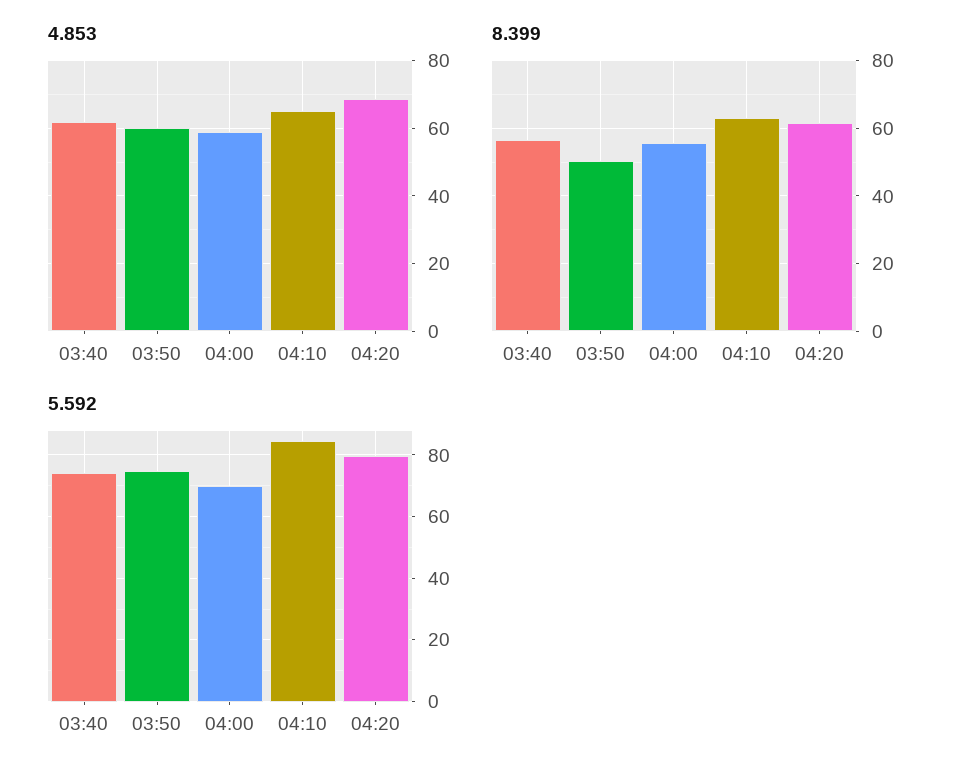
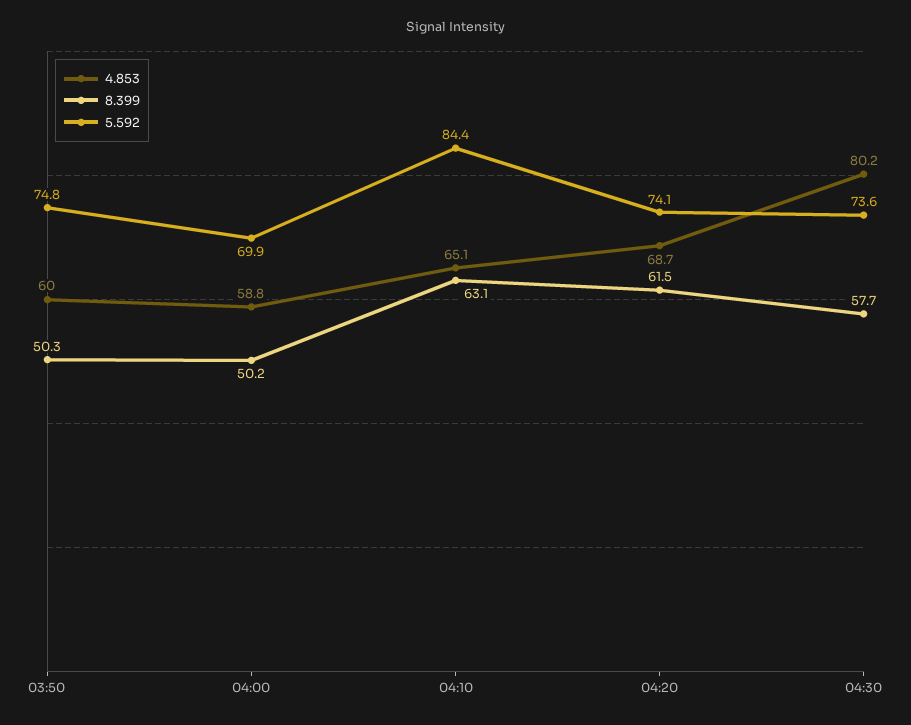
4.853, 03:40: 62 -> none
8.399, 03:40: 56 -> none
8.399, 04:00: 56 -> 50.2
5.592, 03:40: 74 -> none
5.592, 04:20: 80 -> 74.1
4.853, 04:30: none -> 80.2
8.399, 04:30: none -> 57.7
5.592, 04:30: none -> 73.6

